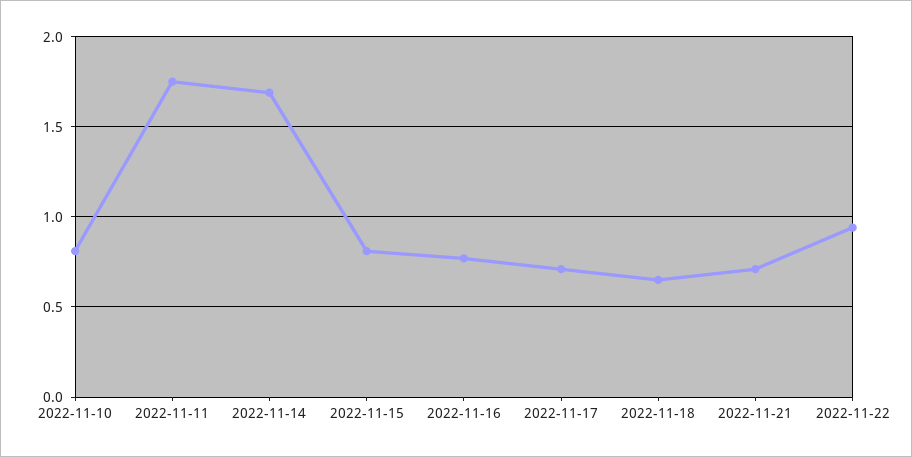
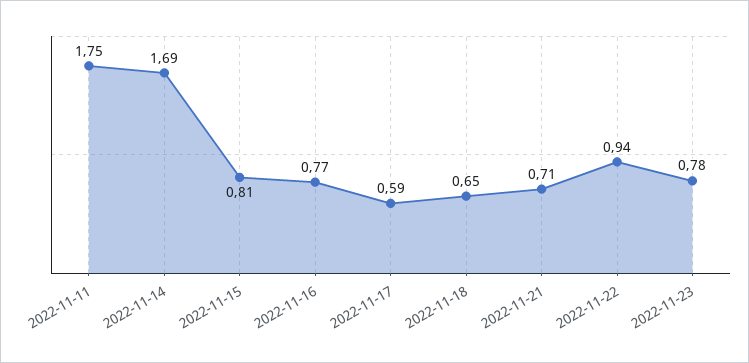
2022-11-10: 0.8 -> none
2022-11-17: 0.7 -> 0.59
2022-11-23: none -> 0.78

